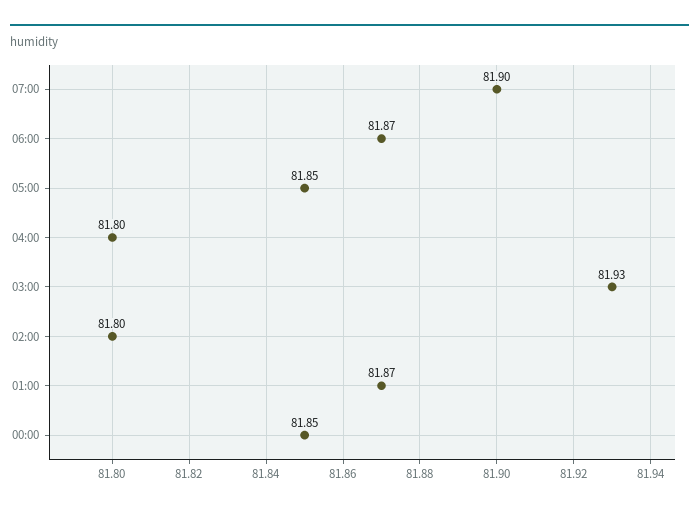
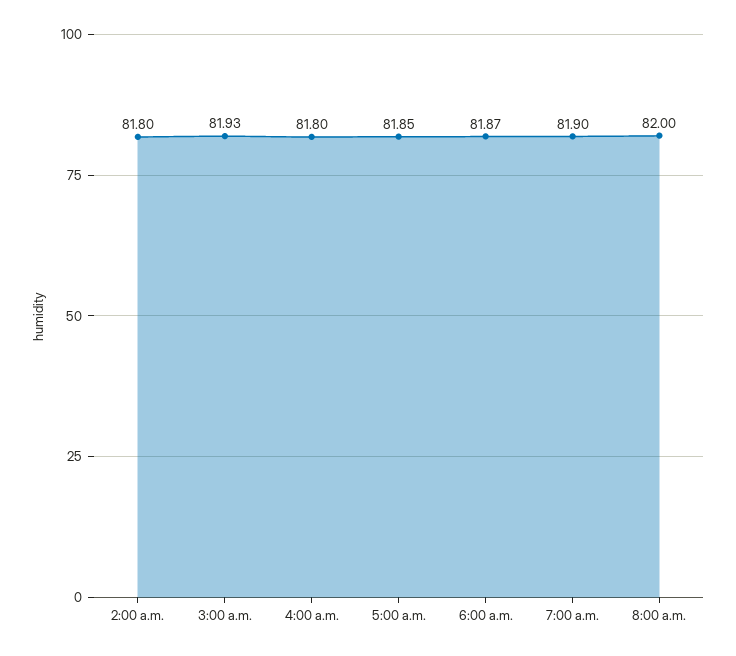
01:00: 81.87 -> none
00:00: 81.85 -> none
8:00 a.m.: none -> 82

